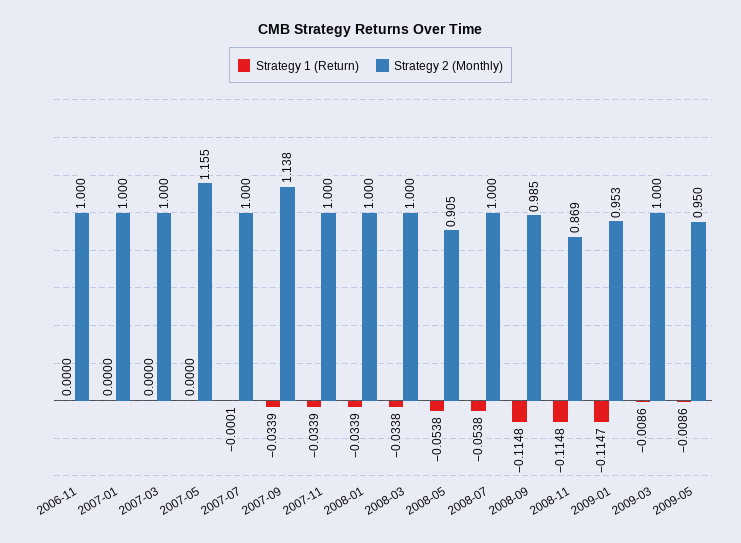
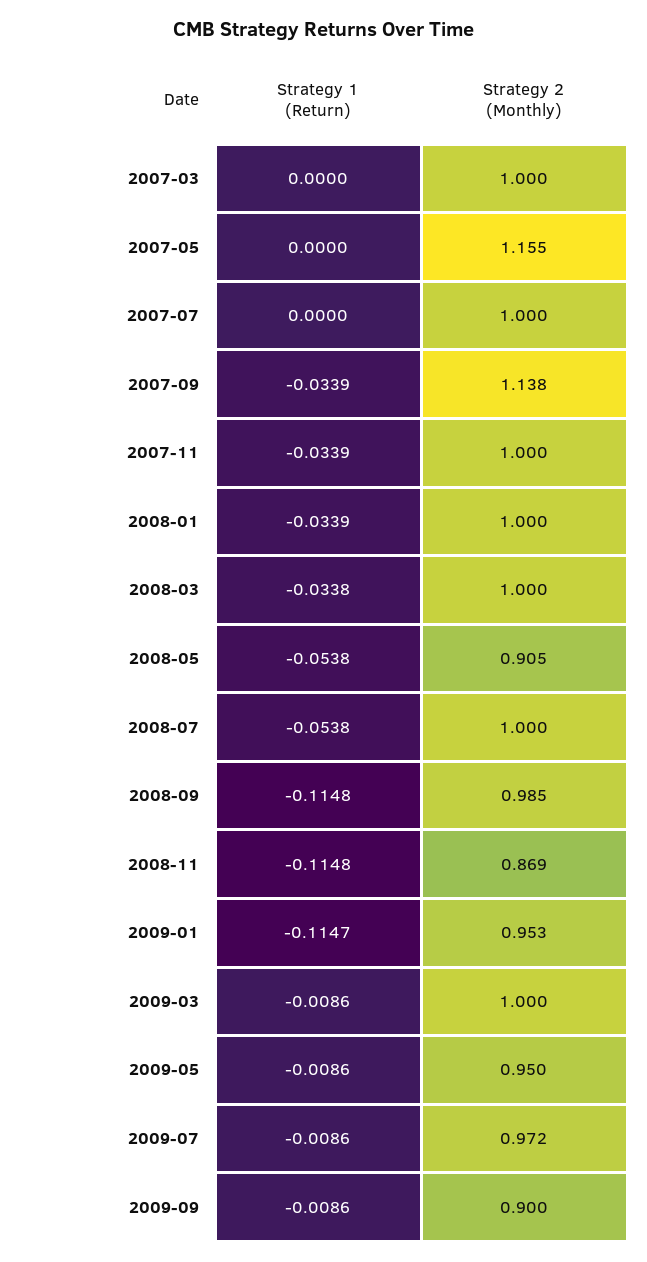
Strategy 1 (Return), 2006-11: 0 -> none
Strategy 2 (Monthly), 2006-11: 1 -> none
Strategy 1 (Return), 2007-01: 0 -> none
Strategy 2 (Monthly), 2007-01: 1 -> none
Strategy 1 (Return), 2007-07: -0.0001 -> 0
Strategy 1 (Return), 2009-07: none -> -0.0086
Strategy 2 (Monthly), 2009-07: none -> 0.972
Strategy 1 (Return), 2009-09: none -> -0.0086
Strategy 2 (Monthly), 2009-09: none -> 0.9

